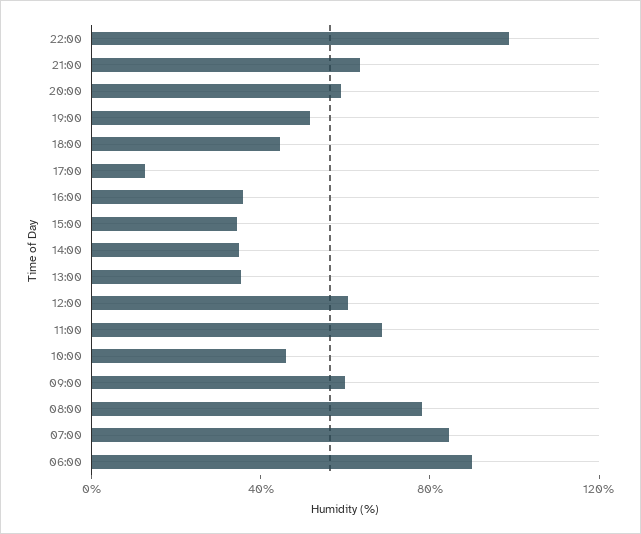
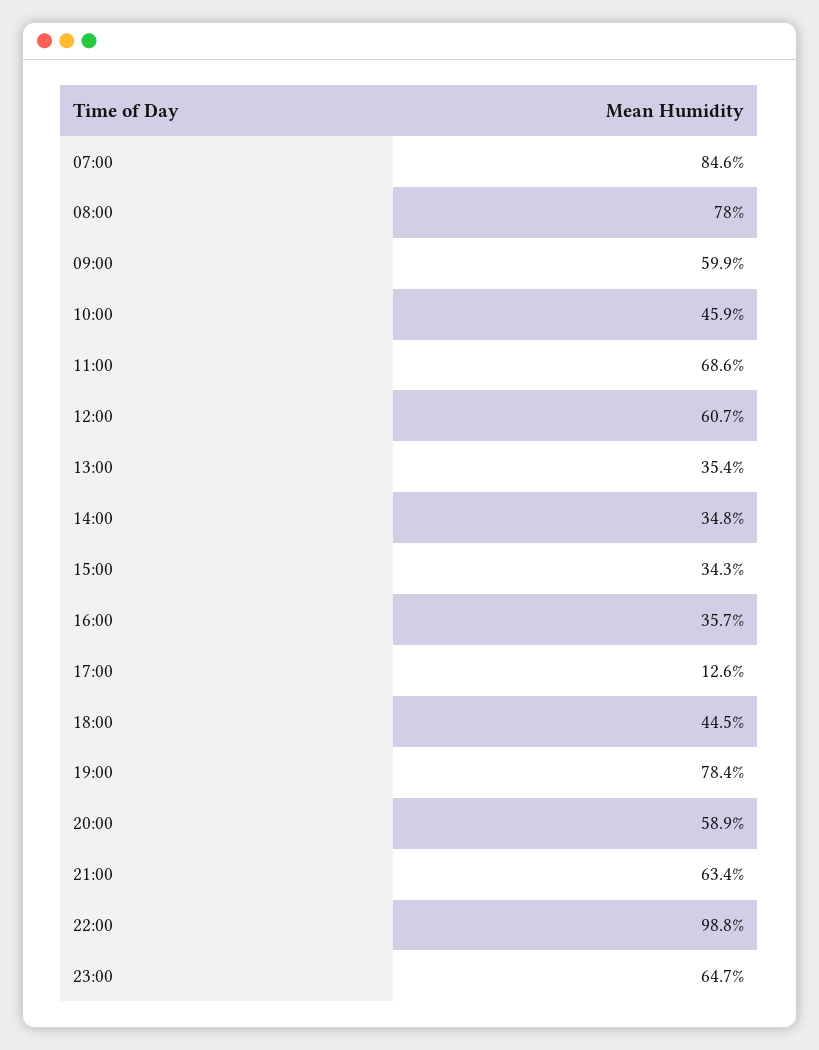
19:00: 50 -> 78.4
06:00: 90 -> none
23:00: none -> 64.7

